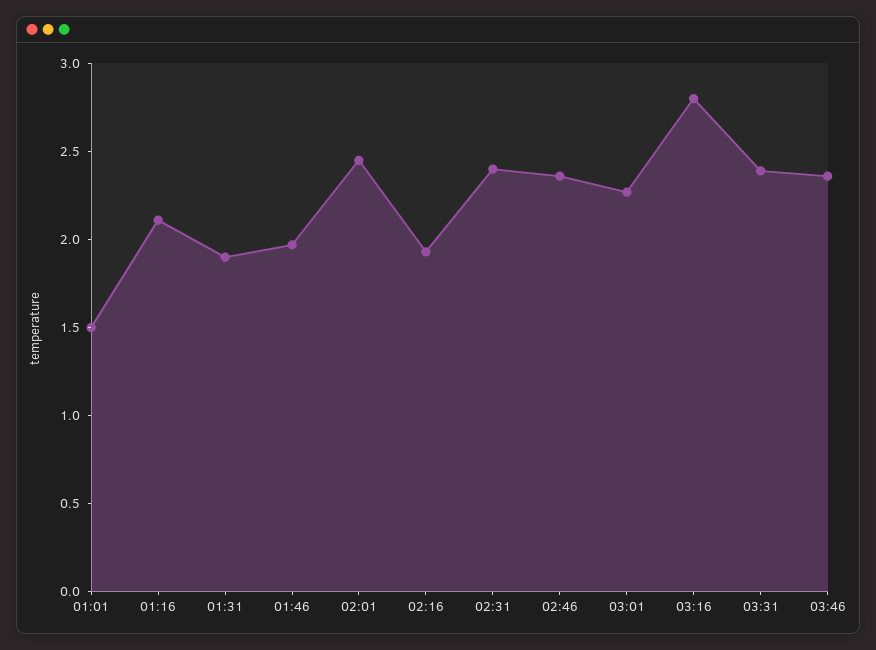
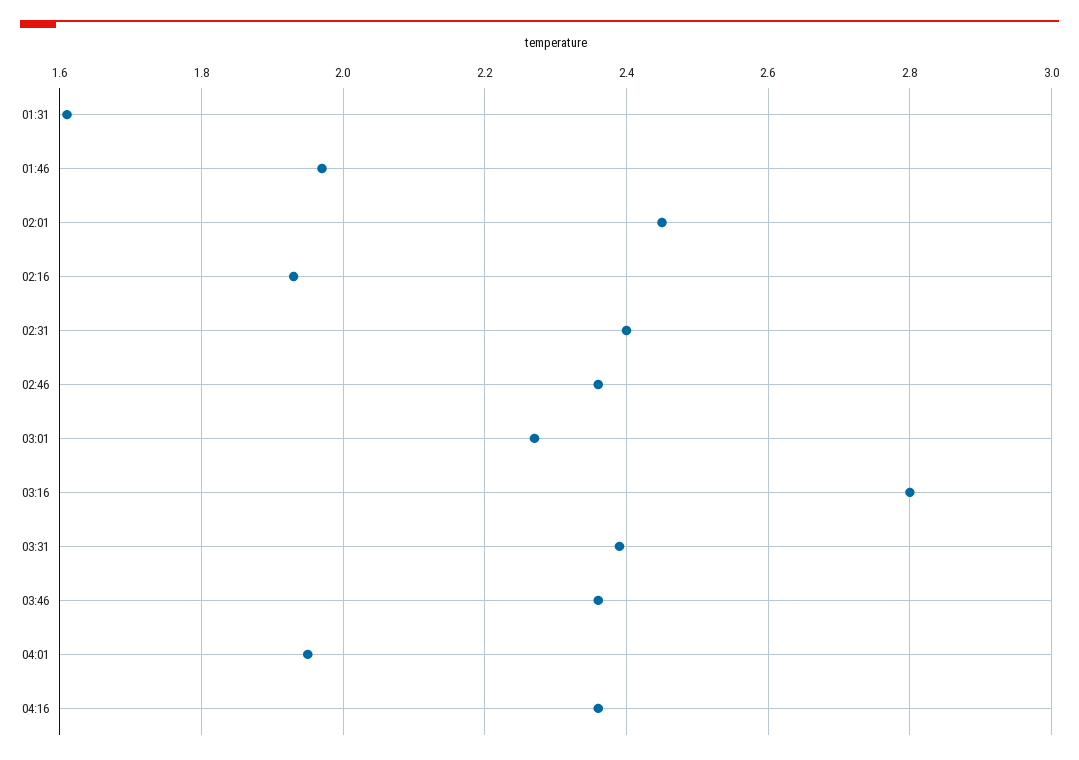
01:01: 1.5 -> none
01:16: 2.1 -> none
01:31: 1.9 -> 1.6
04:01: none -> 1.95
04:16: none -> 2.35

